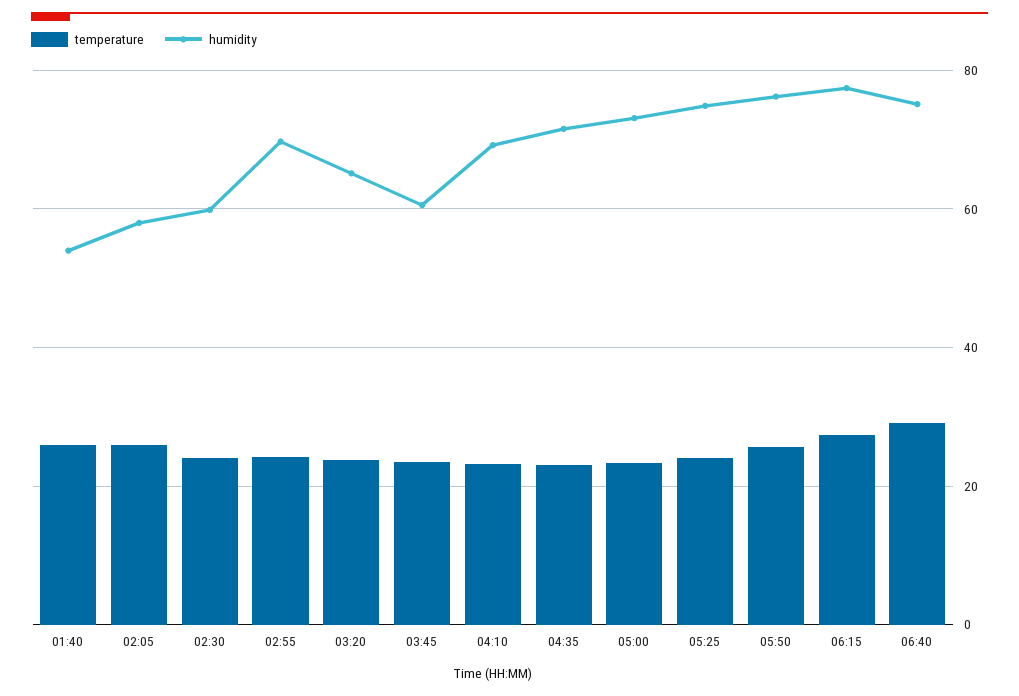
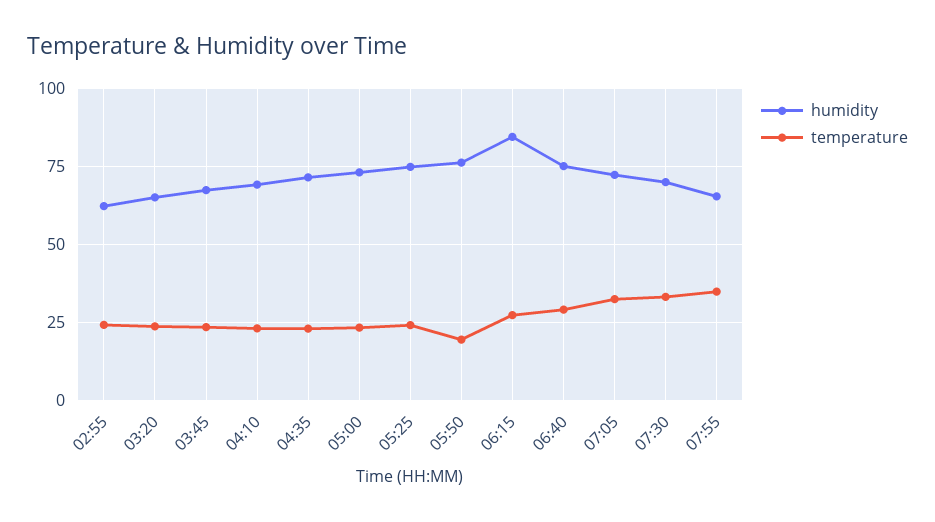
temperature, 01:40: 26 -> none
humidity, 01:40: 54 -> none
temperature, 02:05: 26 -> none
humidity, 02:05: 58 -> none
temperature, 02:30: 24 -> none
humidity, 02:30: 60 -> none
humidity, 02:55: 70 -> 62.5
humidity, 03:45: 60 -> 67.5
temperature, 05:50: 26 -> 20
humidity, 06:15: 78 -> 85
humidity, 07:05: none -> 72.5
temperature, 07:05: none -> 32.5
humidity, 07:30: none -> 70
temperature, 07:30: none -> 32.5
humidity, 07:55: none -> 65
temperature, 07:55: none -> 35

